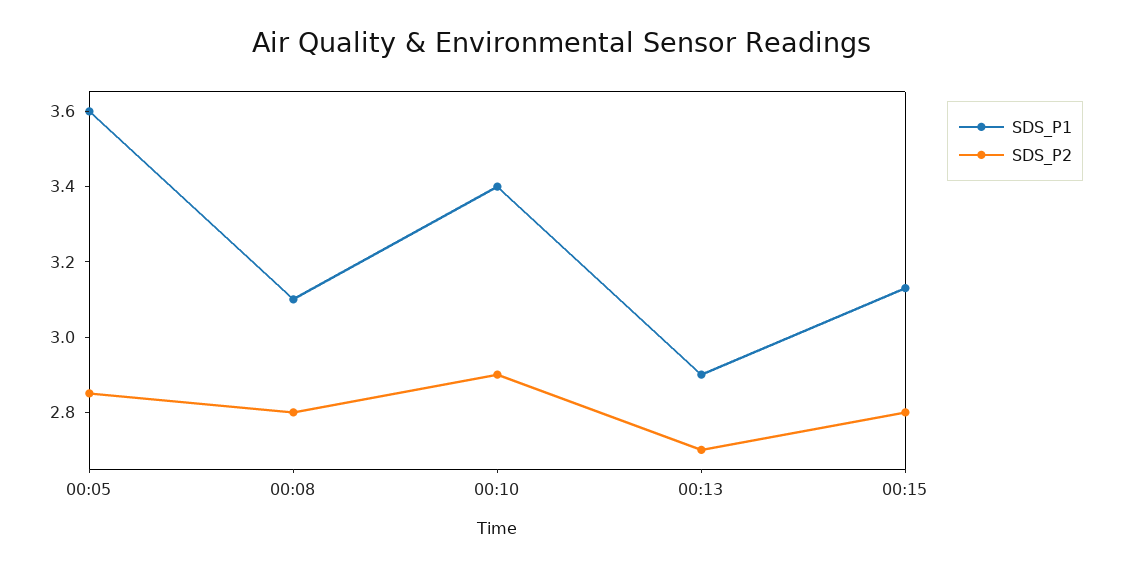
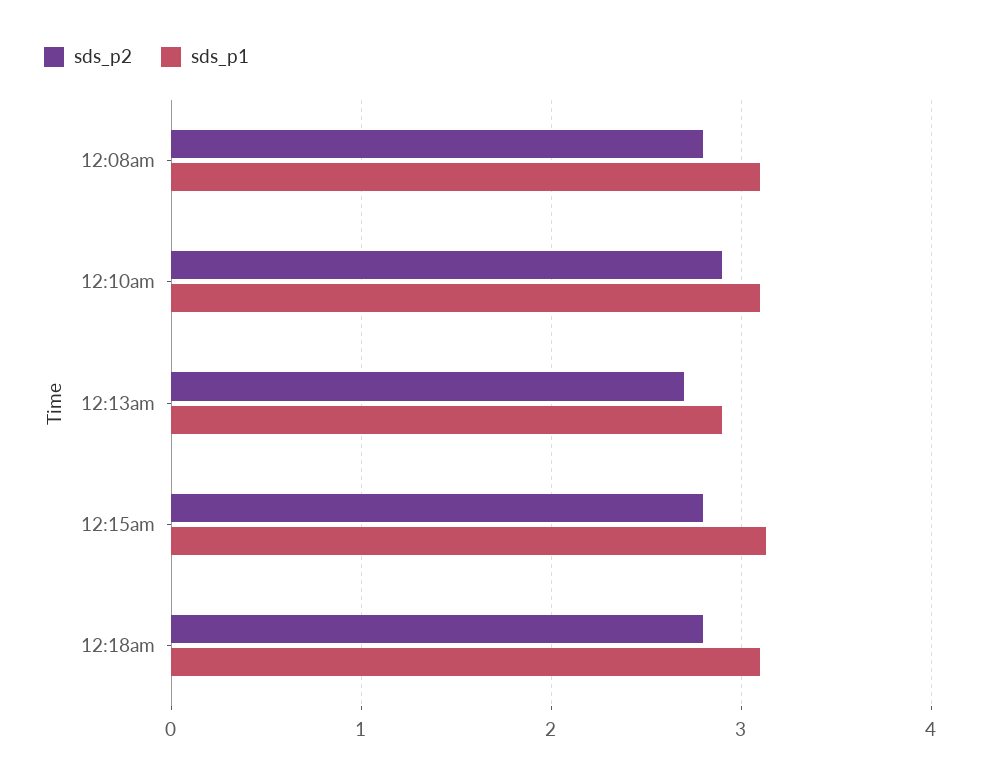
SDS_P1, 00:05: 3.6 -> none
SDS_P2, 00:05: 2.85 -> none
SDS_P1, 00:10: 3.4 -> 3.1
SDS_P2, 12:18am: none -> 2.8
SDS_P1, 12:18am: none -> 3.1

